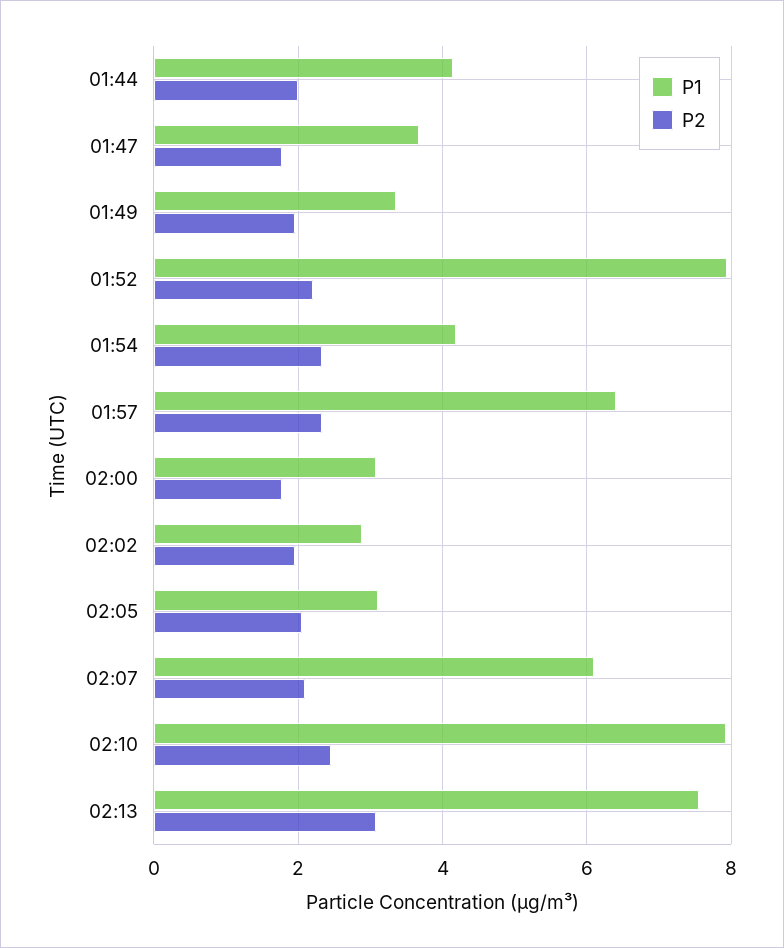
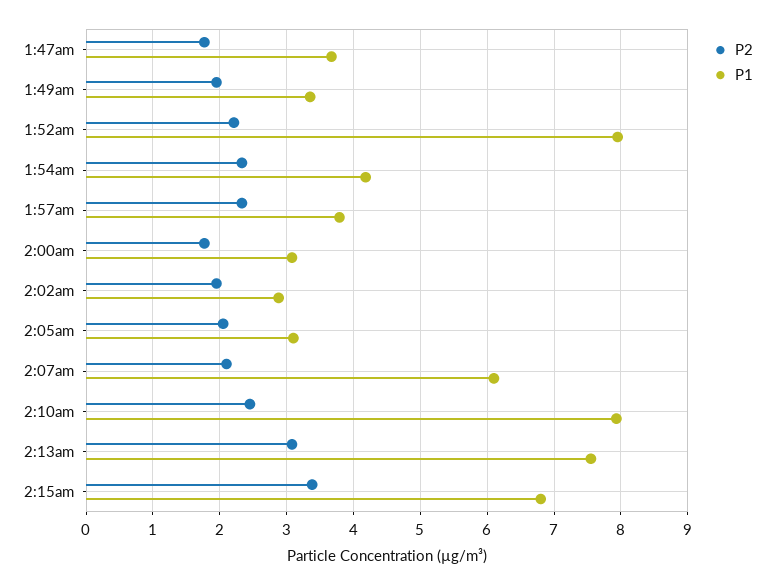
P1, 01:44: 4.2 -> none
P2, 01:44: 2 -> none
P1, 01:57: 6.4 -> 3.8
P2, 2:15am: none -> 3.4
P1, 2:15am: none -> 6.8

